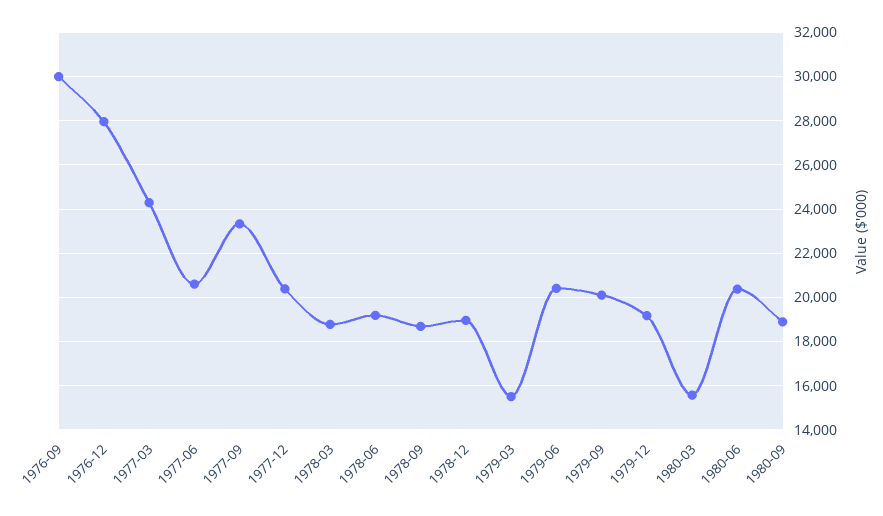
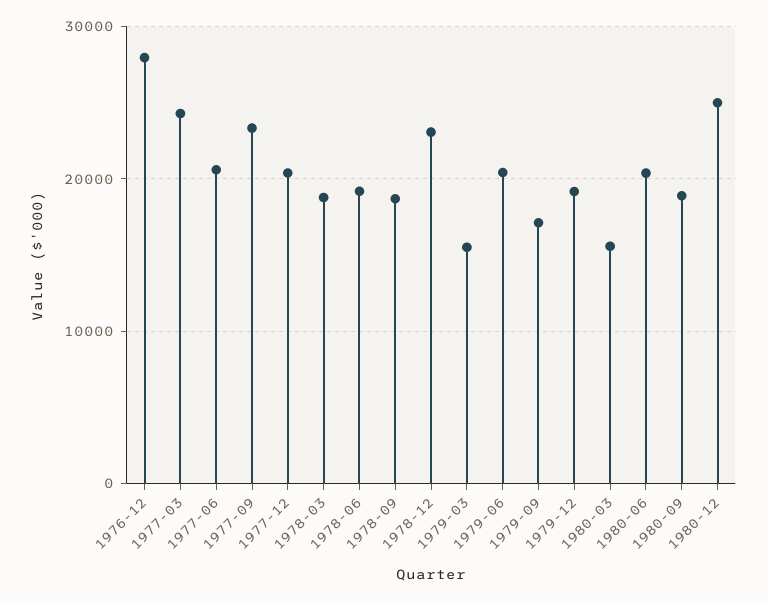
1976-09: 30000 -> none
1978-12: 19000 -> 23000
1979-09: 20000 -> 17000
1980-12: none -> 25000

